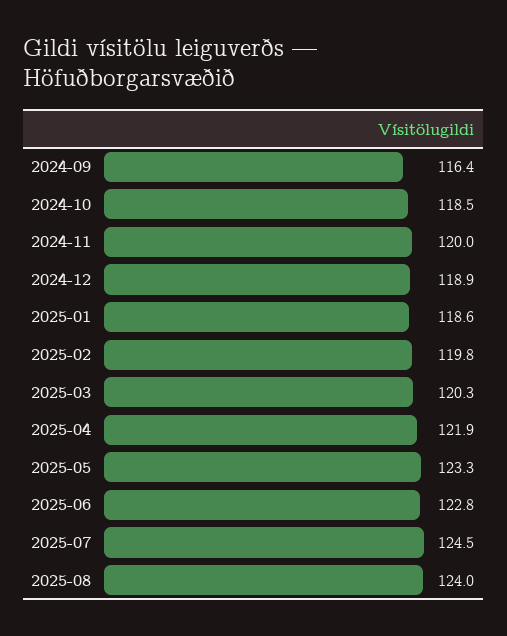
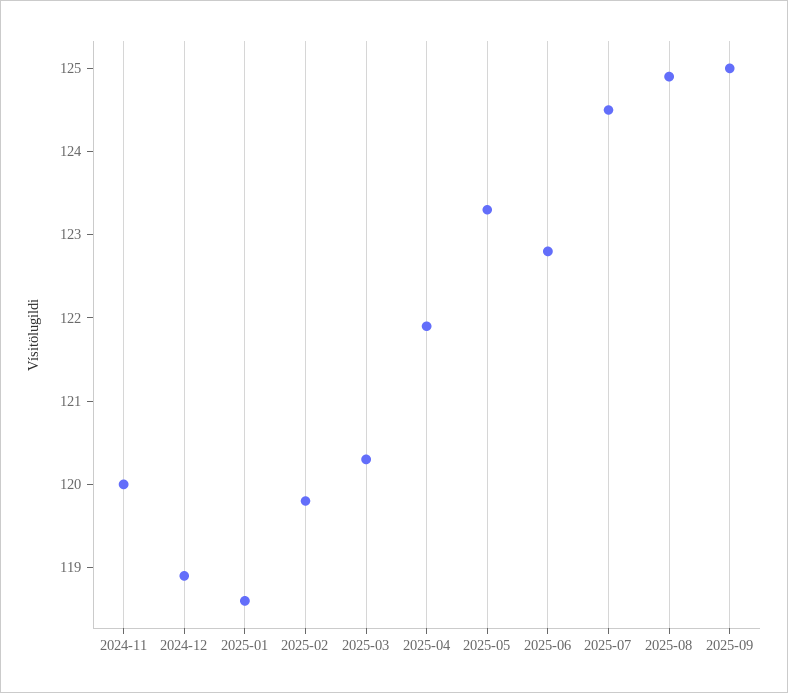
2024-09: 116.4 -> none
2024-10: 118.5 -> none
2025-08: 124 -> 124.9
2025-09: none -> 125

